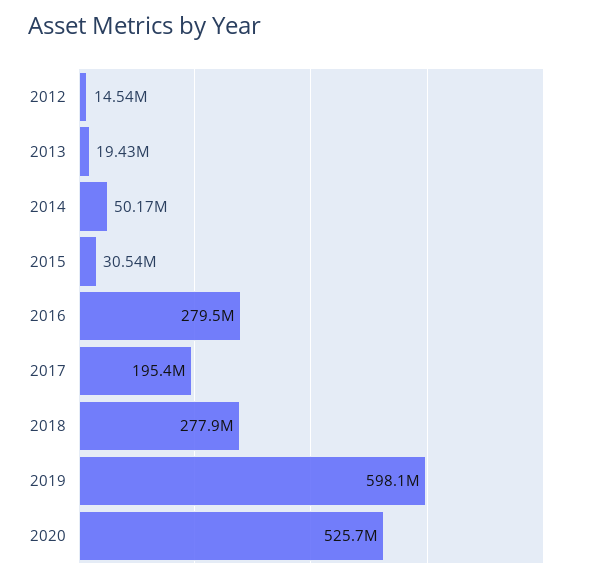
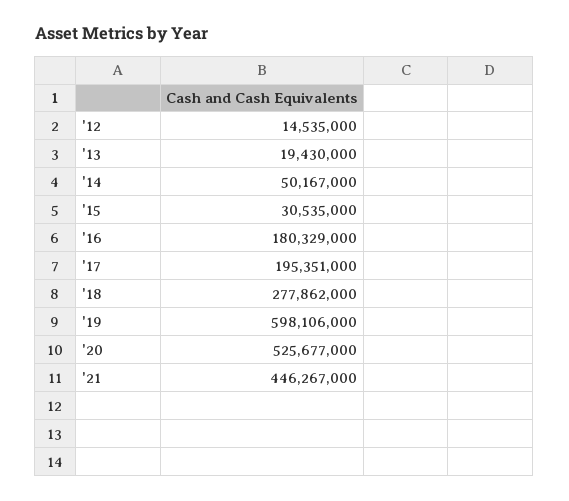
2016: 279500000 -> 180329000
'21: none -> 446267000

